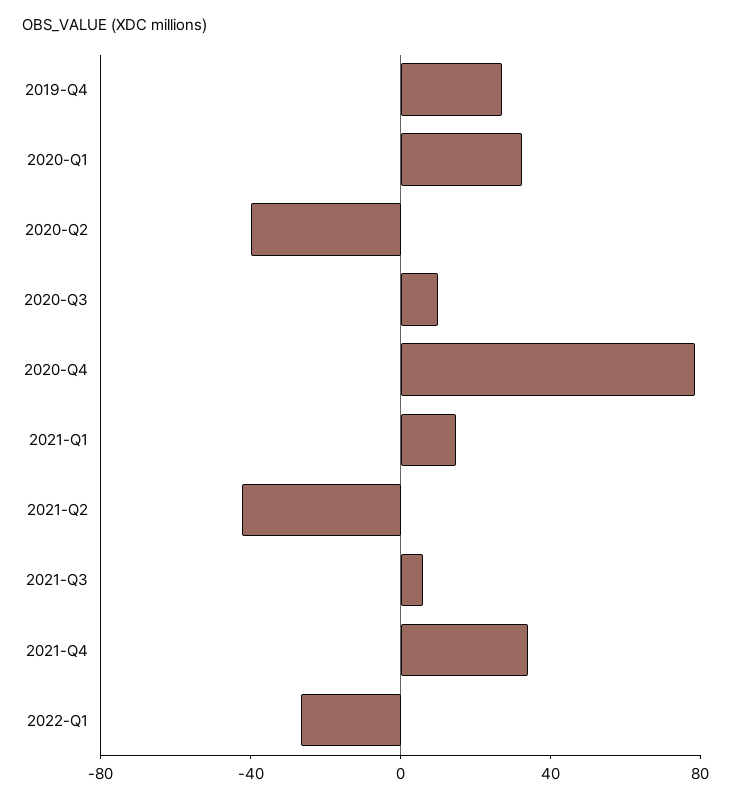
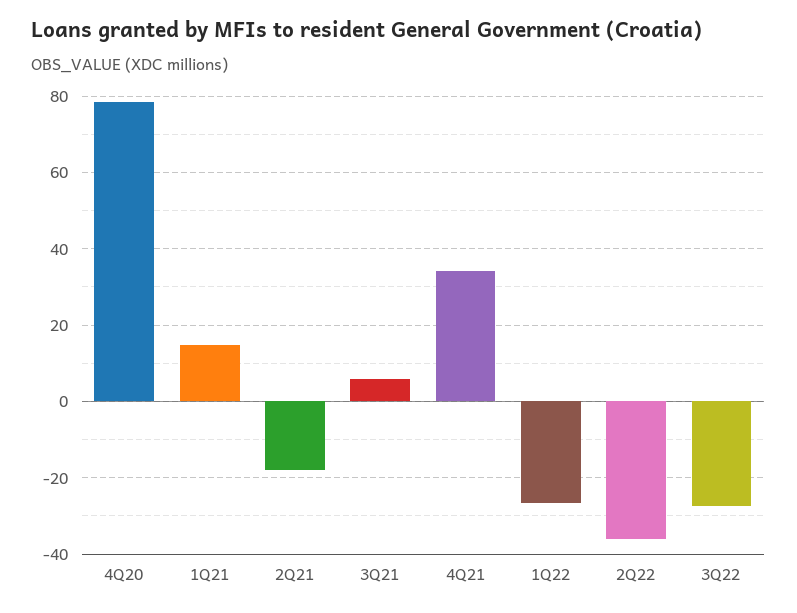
2019-Q4: 30 -> none
2020-Q1: 30 -> none
2020-Q2: -40 -> none
2020-Q3: 10 -> none
2021-Q2: -40 -> -18
2Q22: none -> -36
3Q22: none -> -28

